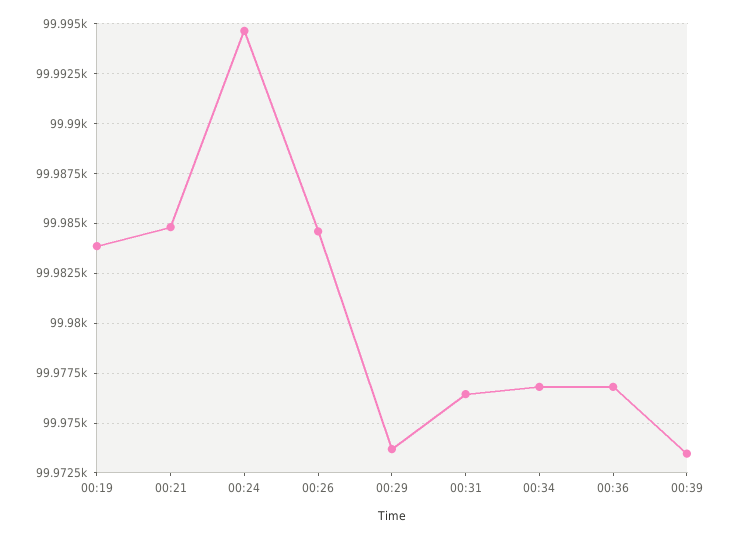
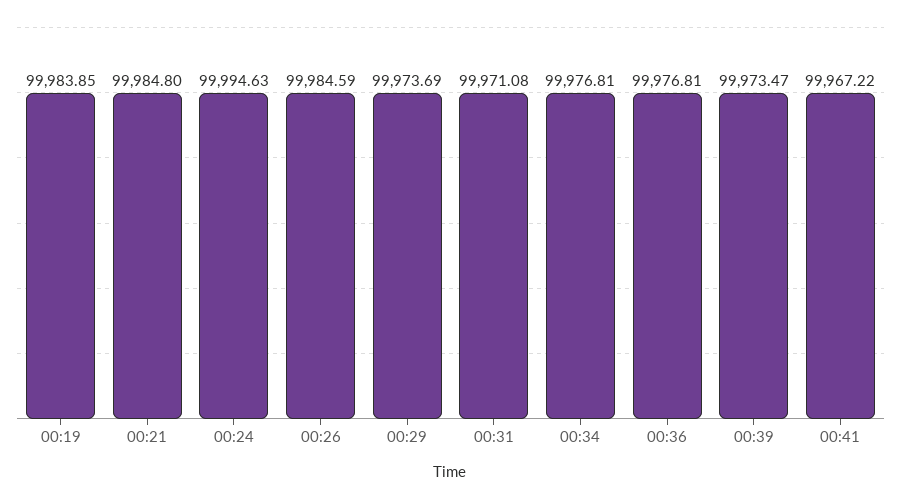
00:31: 99976.5 -> 99971.08
00:41: none -> 99967.22

